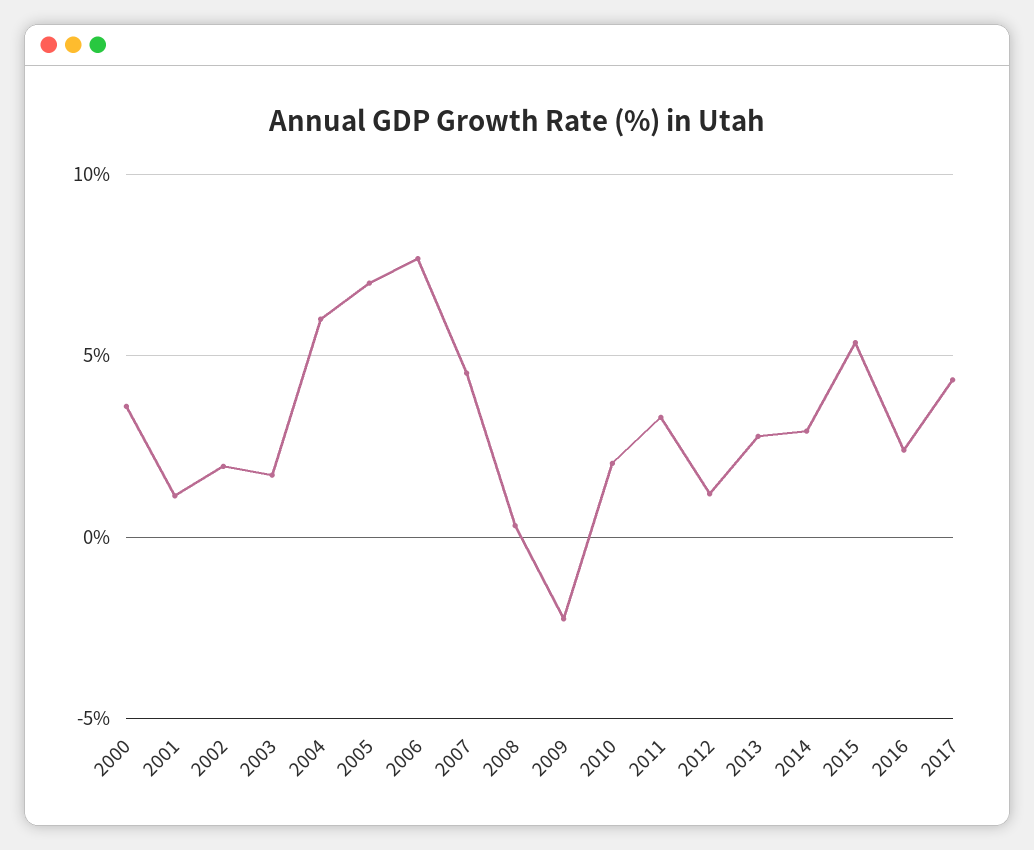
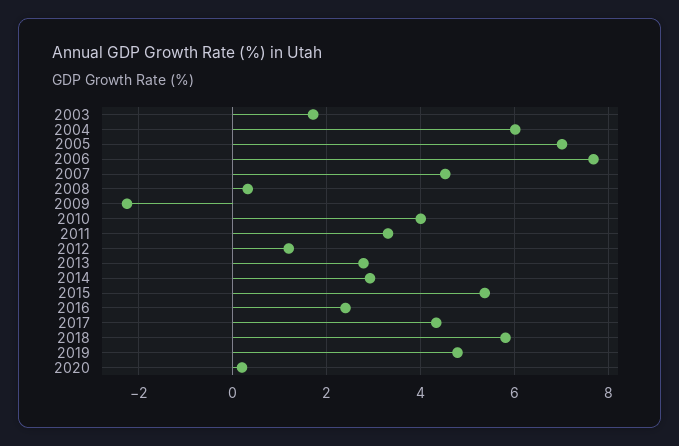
2000: 3.5 -> none
2001: 1 -> none
2002: 2 -> none
2010: 2 -> 4
2018: none -> 5.8
2019: none -> 4.8
2020: none -> 0.2

